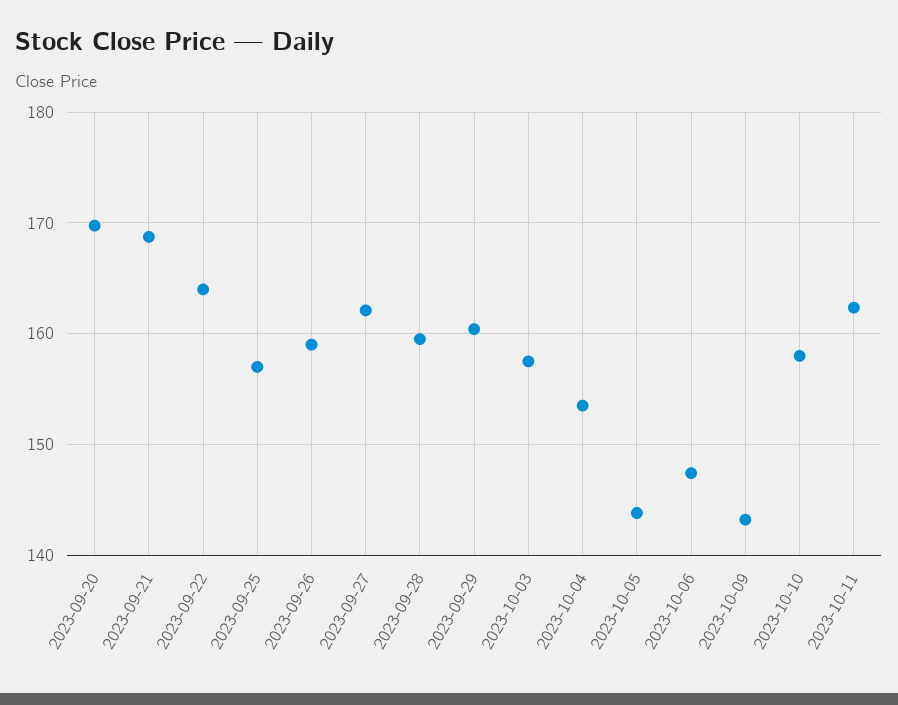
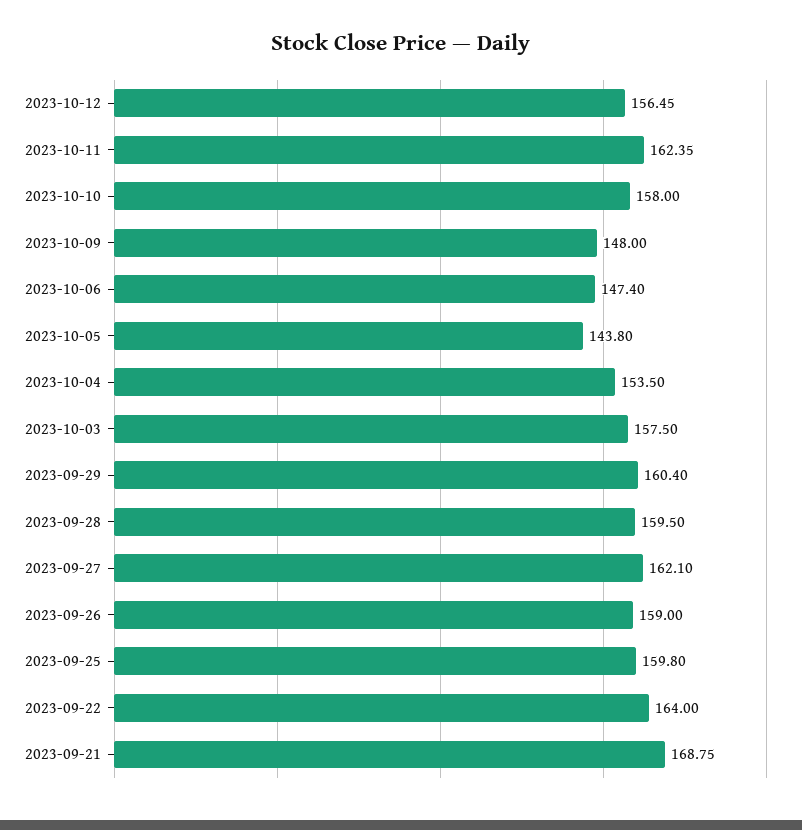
2023-09-20: 170 -> none
2023-09-25: 157 -> 159.8
2023-10-09: 143 -> 148
2023-10-12: none -> 156.45

